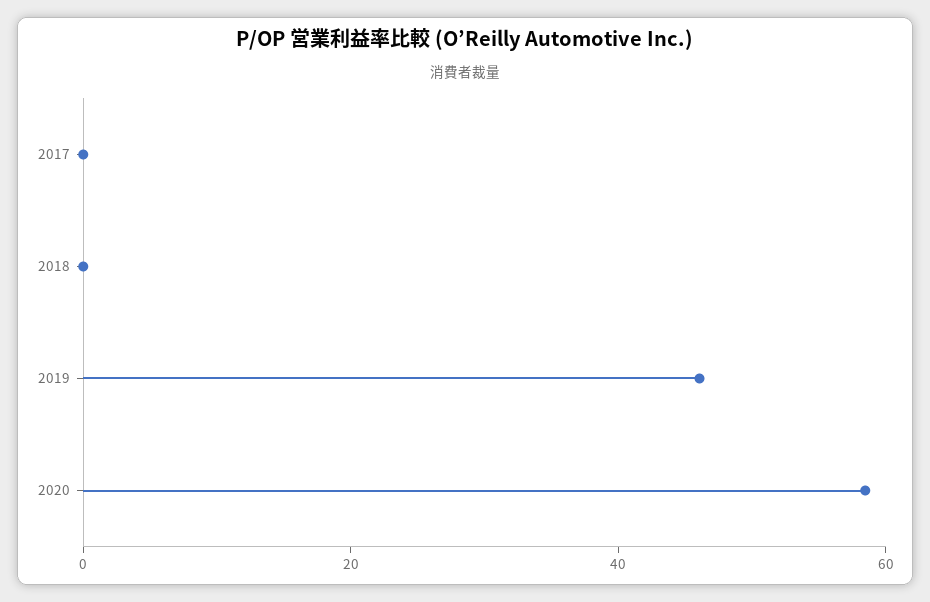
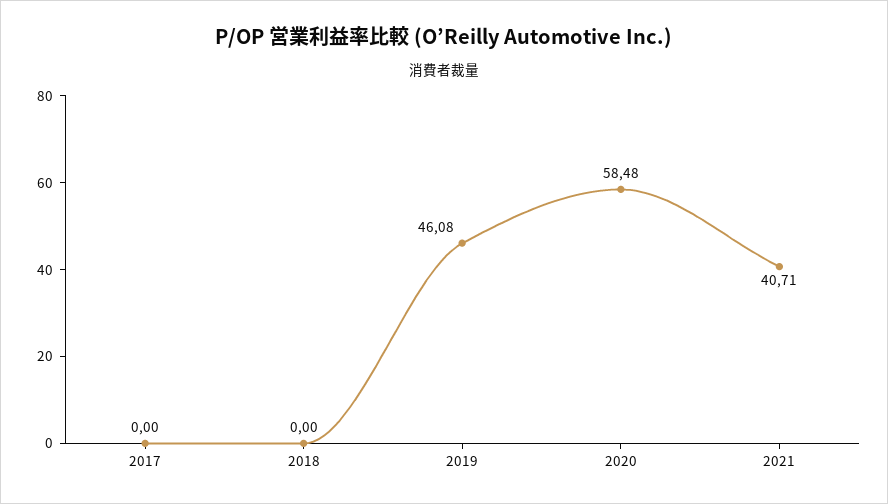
2021: none -> 40.71

